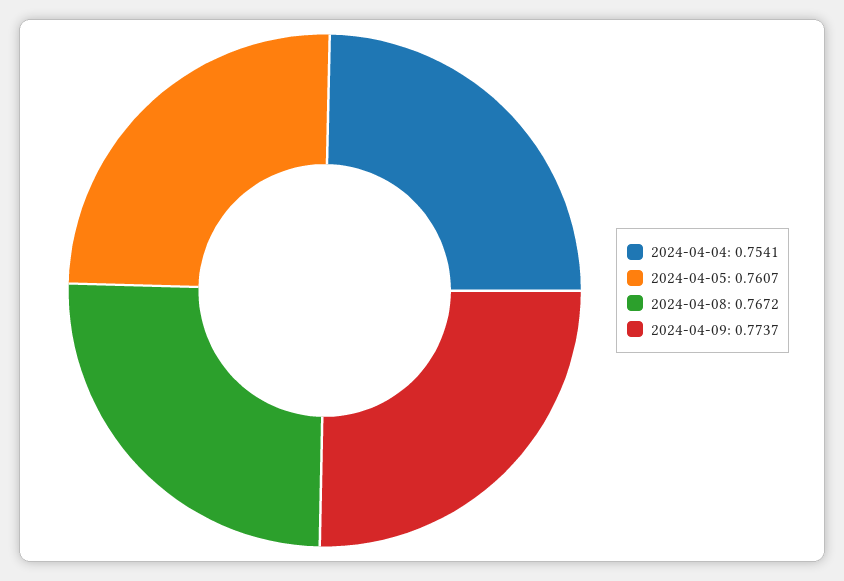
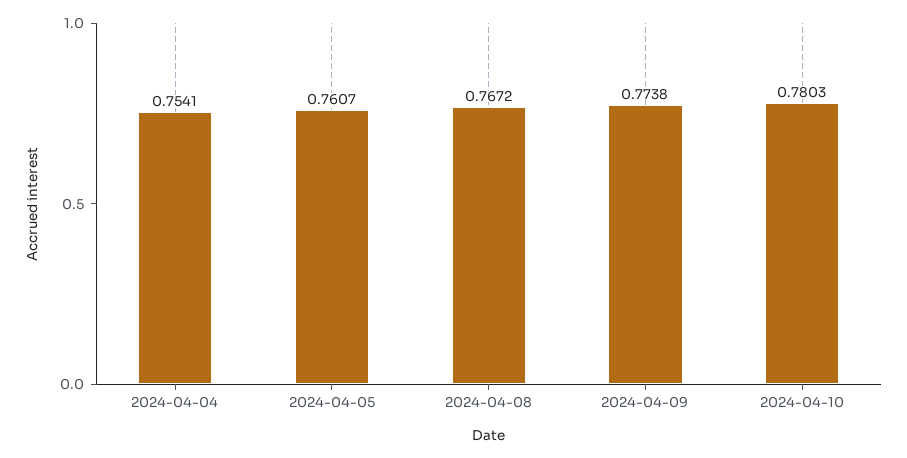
2024-04-09: 0.7737 -> 0.7738
2024-04-10: none -> 0.7803

